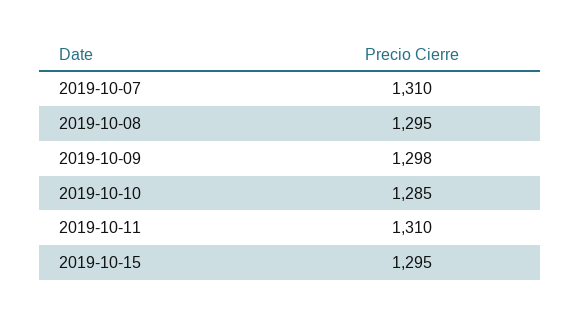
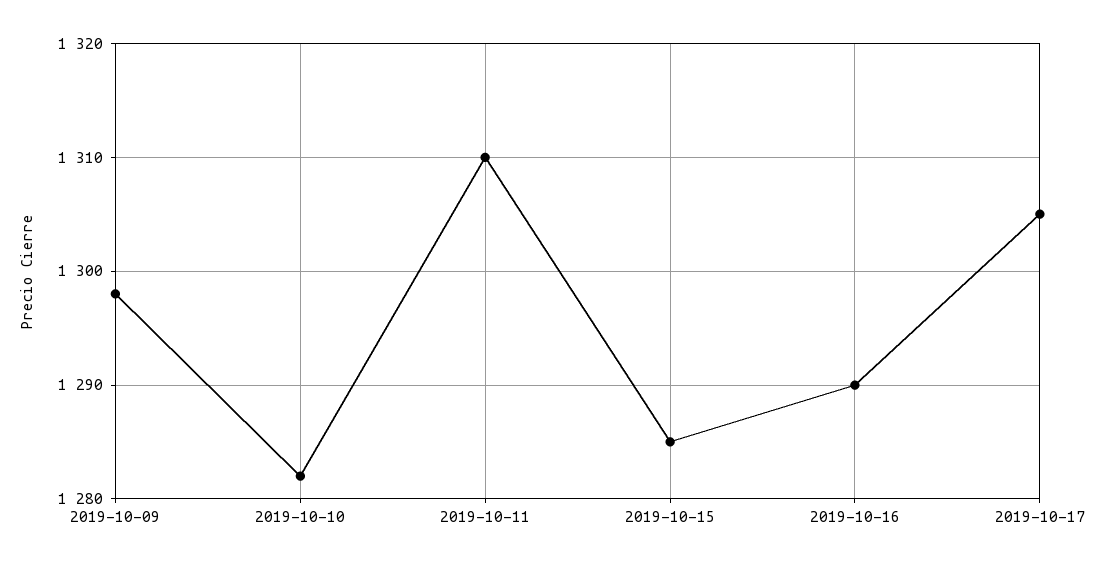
2019-10-07: 1310 -> none
2019-10-08: 1295 -> none
2019-10-10: 1285 -> 1282
2019-10-15: 1295 -> 1285
2019-10-16: none -> 1290
2019-10-17: none -> 1305

